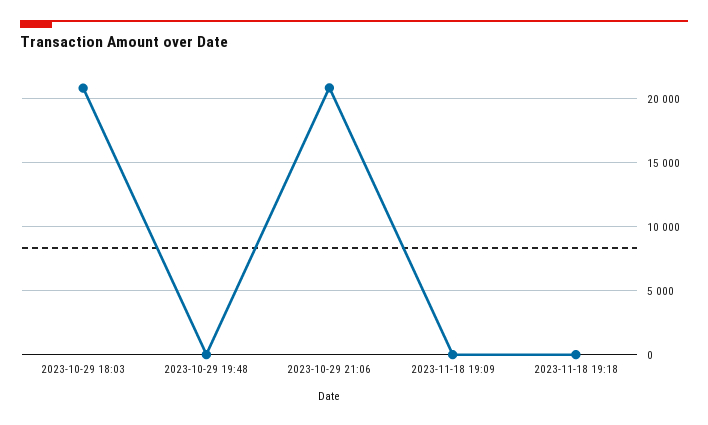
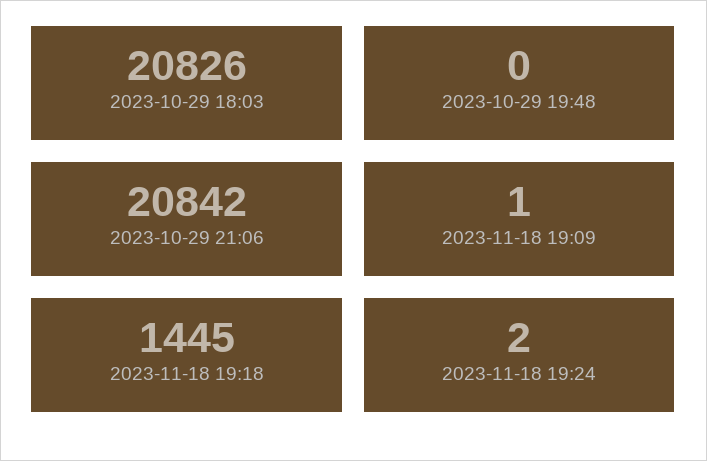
2023-11-18 19:18: 0 -> 1445
2023-11-18 19:24: none -> 2

